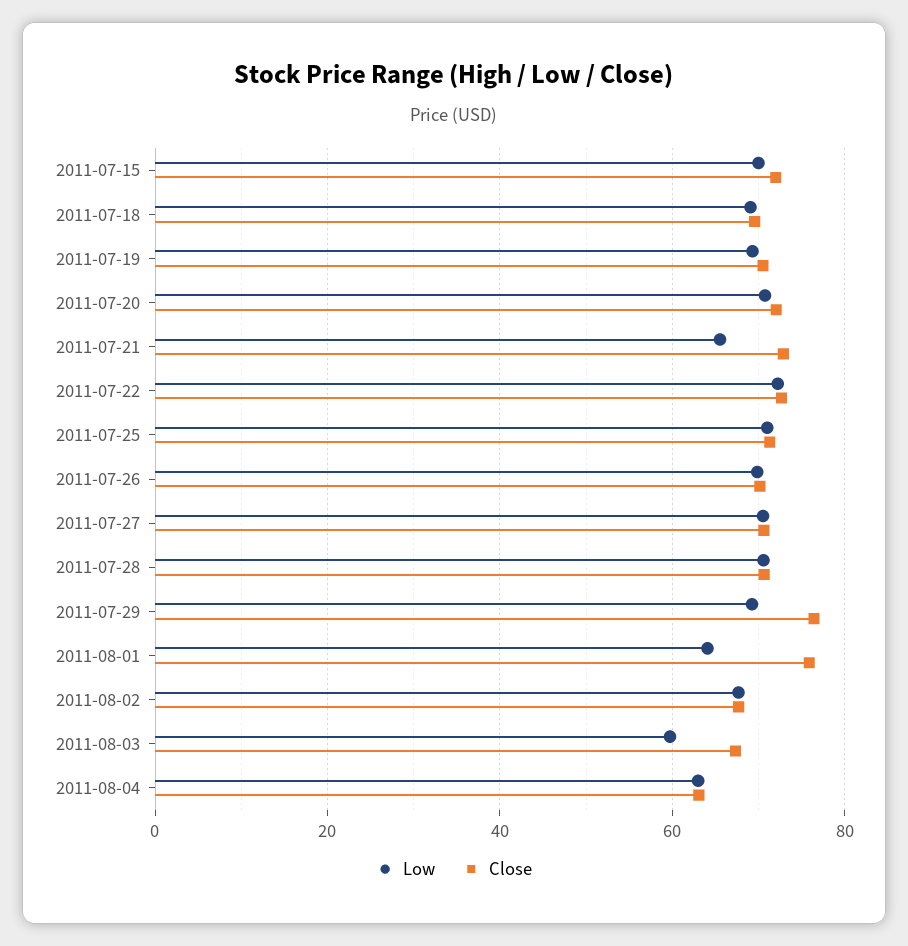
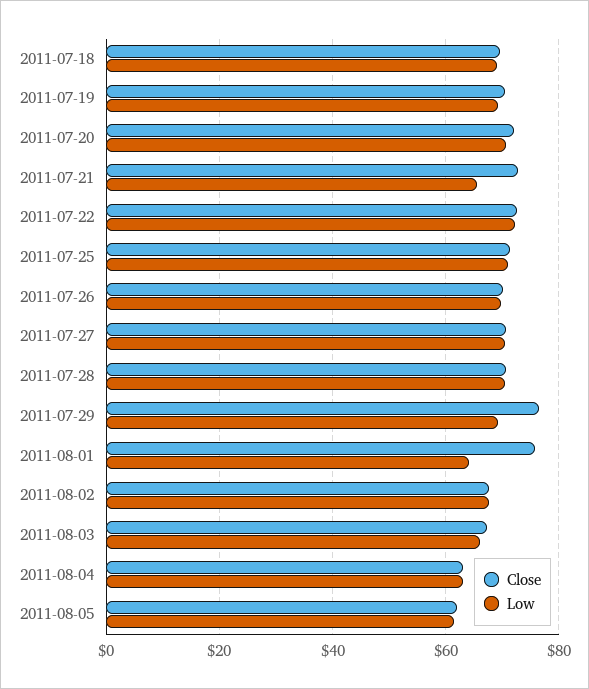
Low, 2011-07-15: 70 -> none
Close, 2011-07-15: 72 -> none
Low, 2011-08-03: 60 -> 66
Close, 2011-08-05: none -> 62
Low, 2011-08-05: none -> 62

